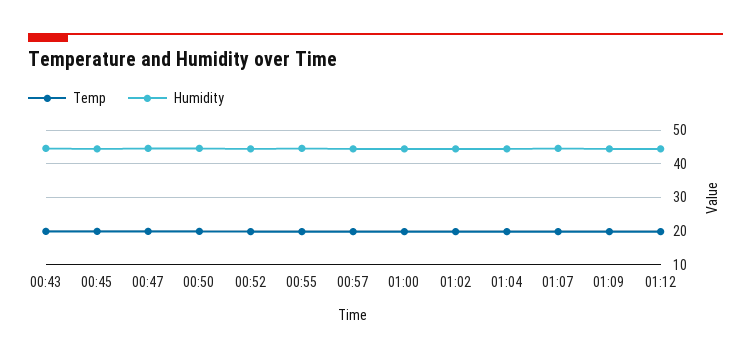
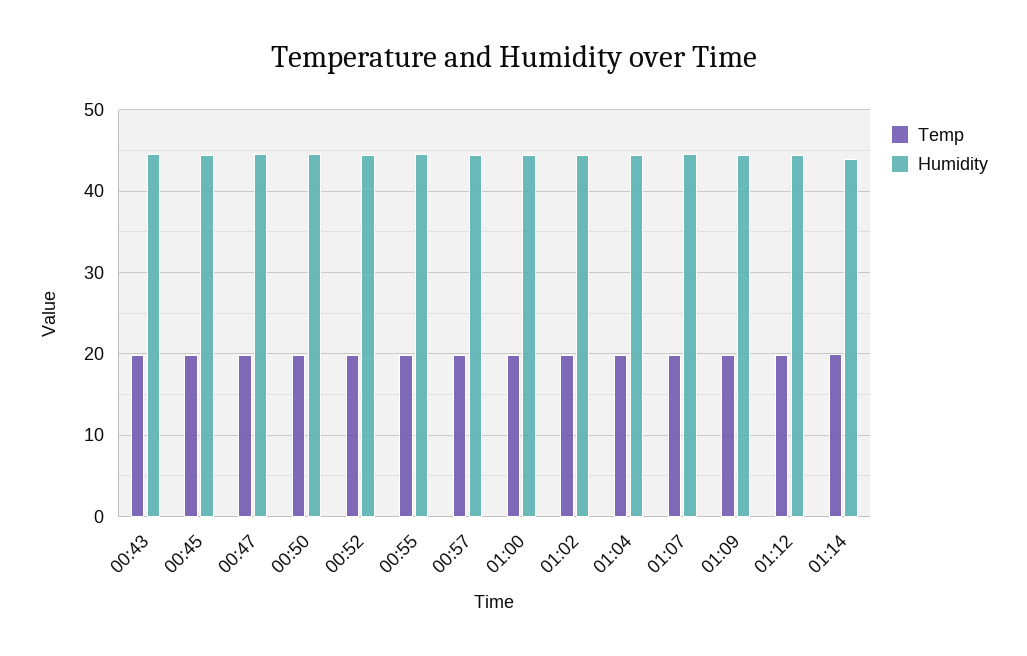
Temp, 01:14: none -> 20
Humidity, 01:14: none -> 44

